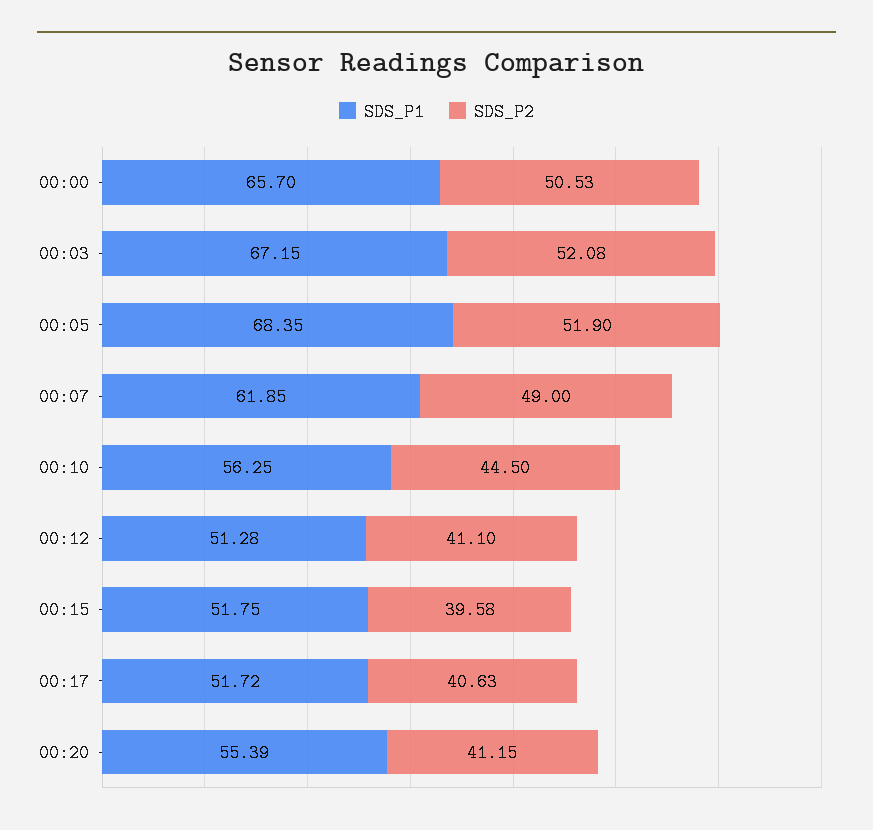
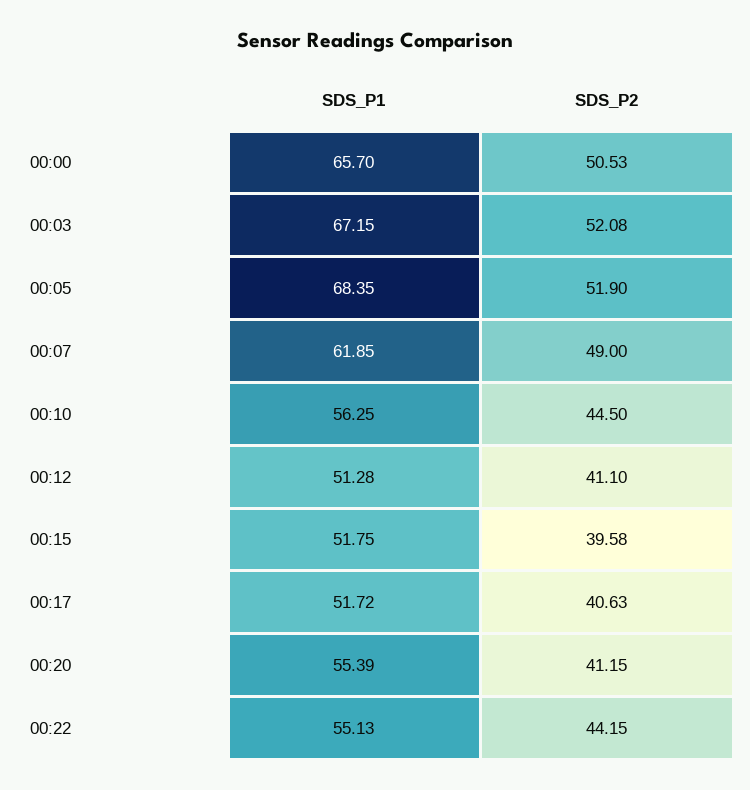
SDS_P1, 00:22: none -> 55.13
SDS_P2, 00:22: none -> 44.15

